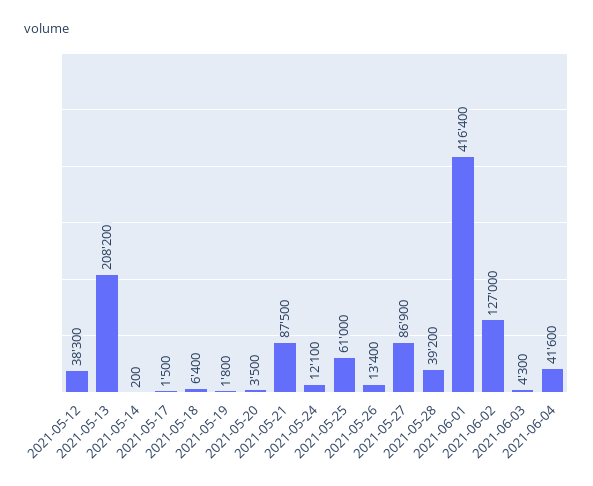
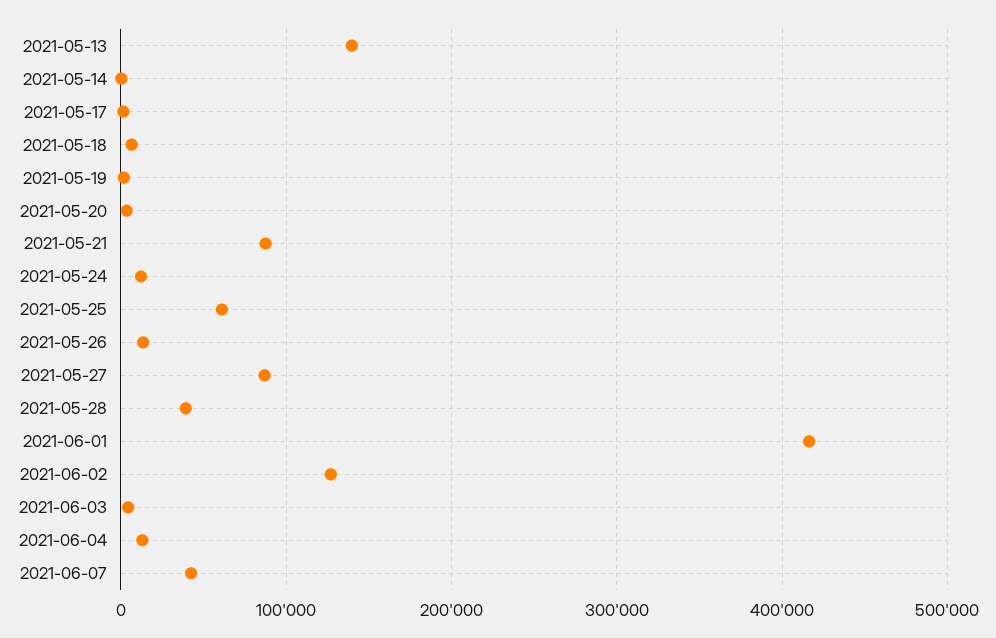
2021-05-12: 38300 -> none
2021-05-13: 208200 -> 140000
2021-06-04: 41600 -> 10000
2021-06-07: none -> 40000

